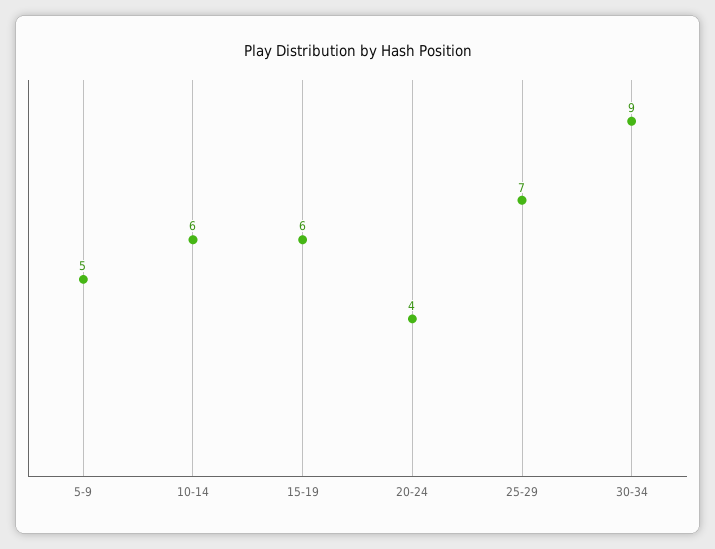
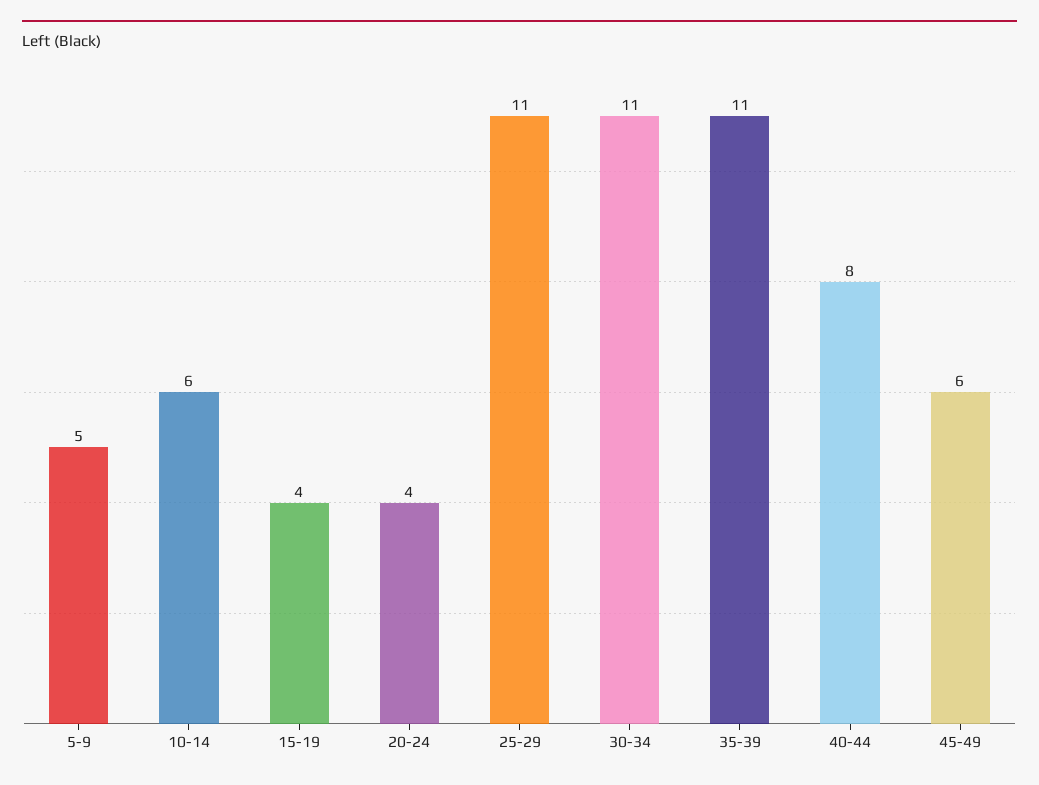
15-19: 6 -> 4
25-29: 7 -> 11
30-34: 9 -> 11
35-39: none -> 11
40-44: none -> 8
45-49: none -> 6

